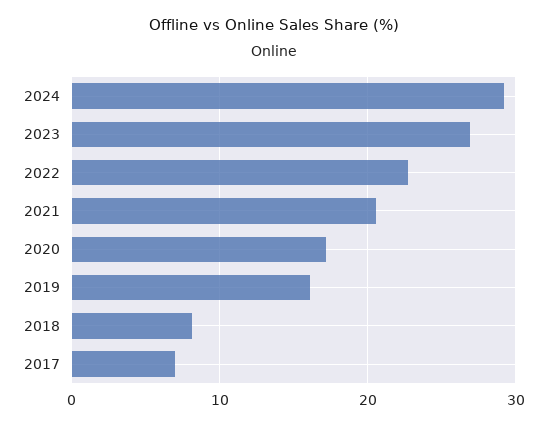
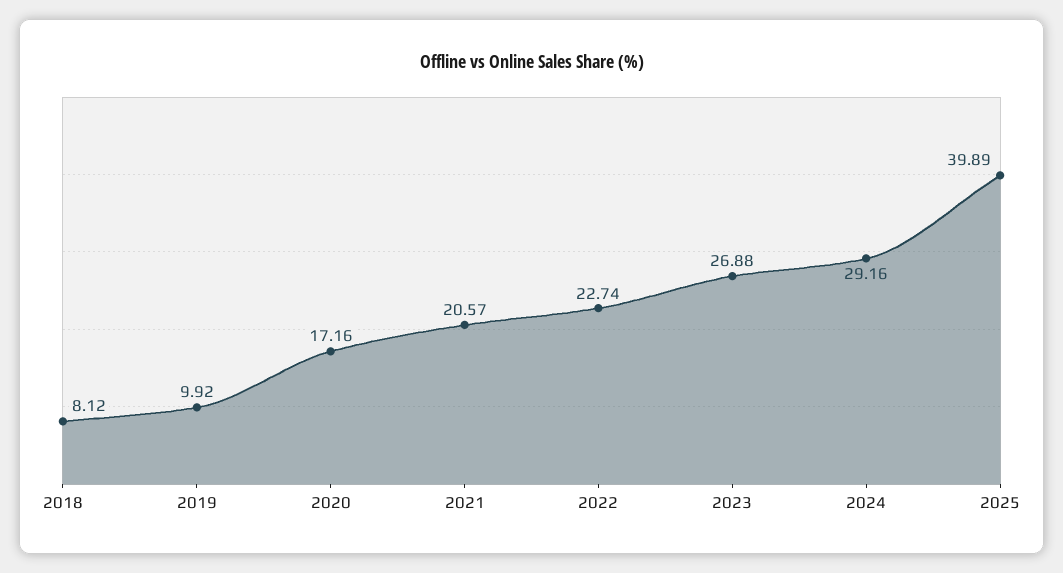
2019: 16 -> 9.92
2017: 7 -> none
2025: none -> 39.89

